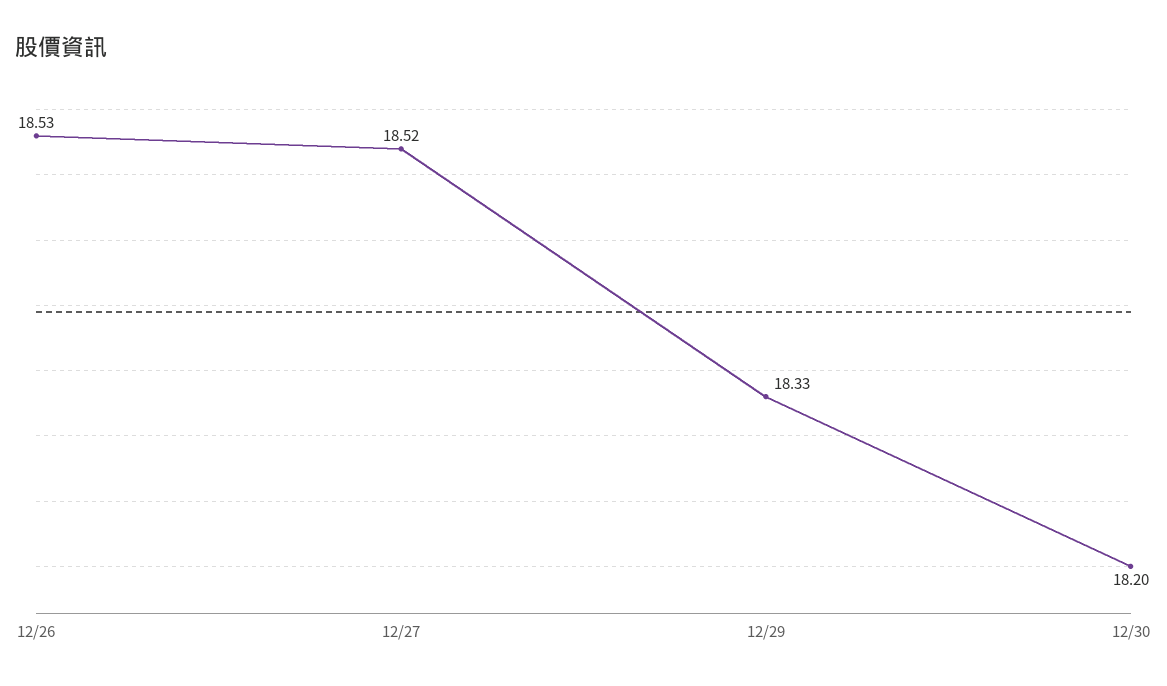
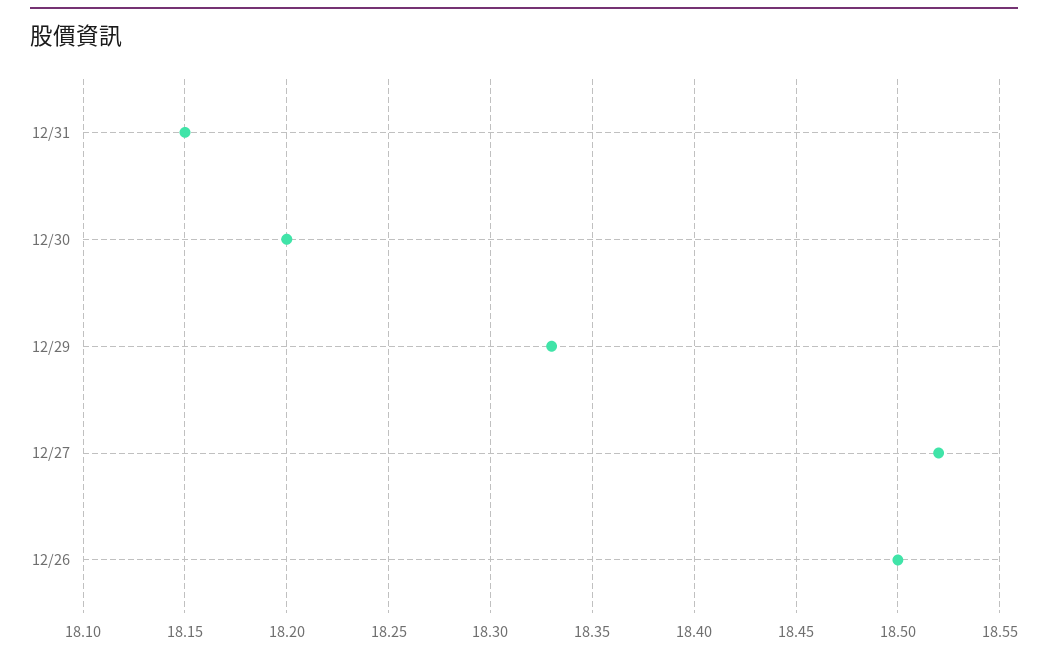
12/26: 18.53 -> 18.5
12/31: none -> 18.15

